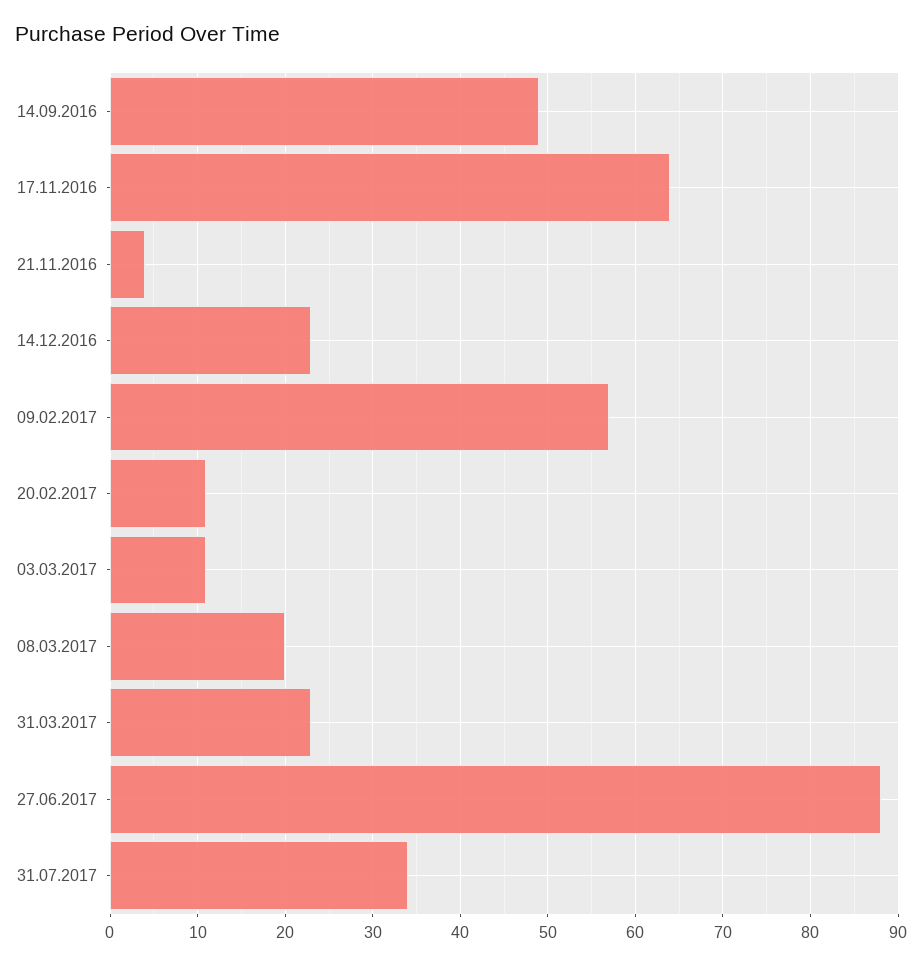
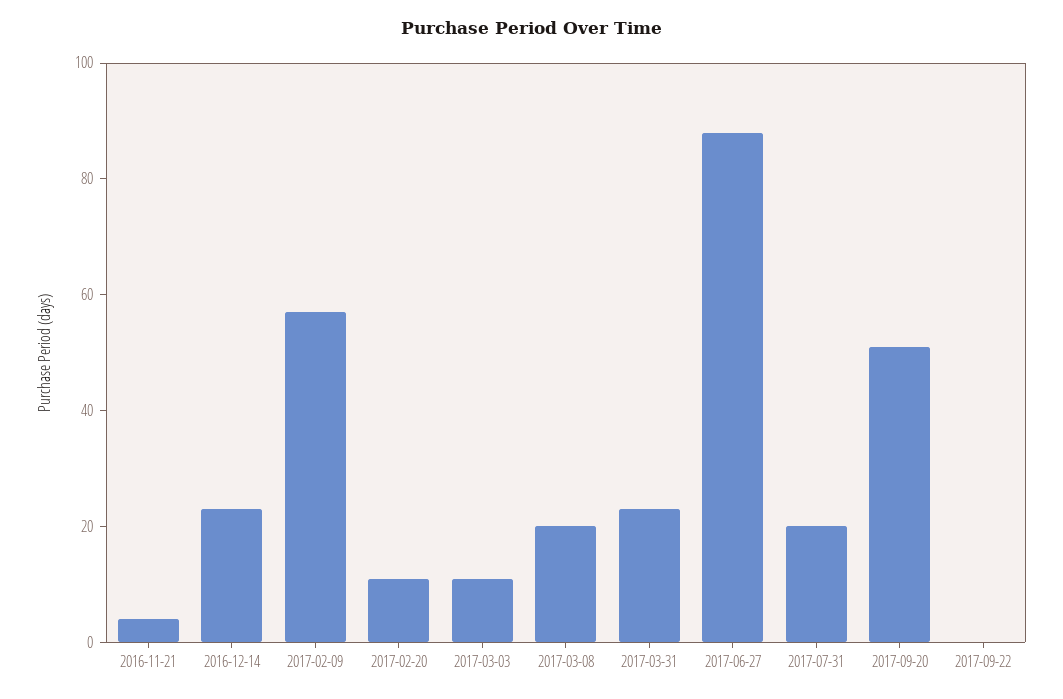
14.09.2016: 49 -> none
17.11.2016: 64 -> none
31.07.2017: 34 -> 20
2017-09-20: none -> 50
2017-09-22: none -> 0

